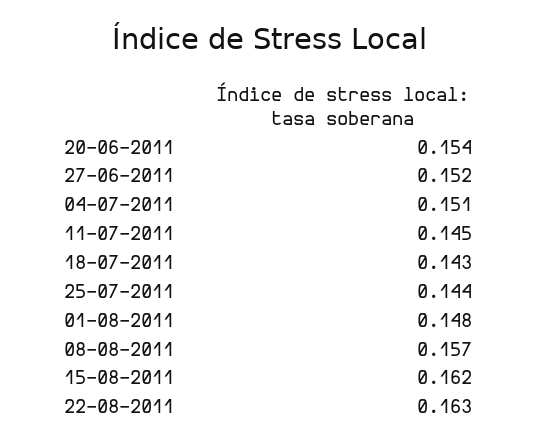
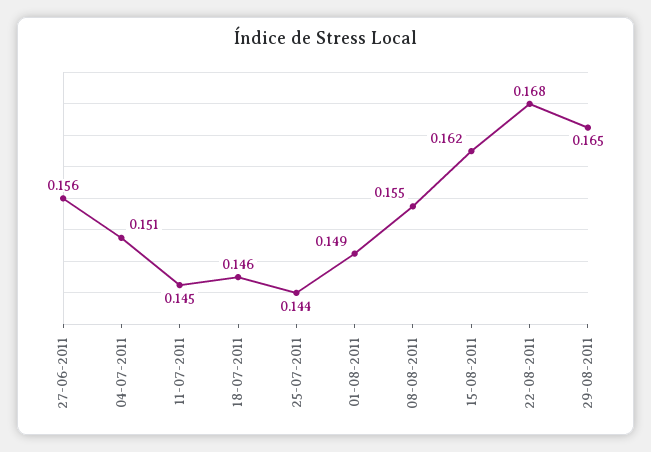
20-06-2011: 0.154 -> none
27-06-2011: 0.152 -> 0.156
18-07-2011: 0.143 -> 0.146
01-08-2011: 0.148 -> 0.149
08-08-2011: 0.157 -> 0.155
22-08-2011: 0.163 -> 0.168
29-08-2011: none -> 0.165

